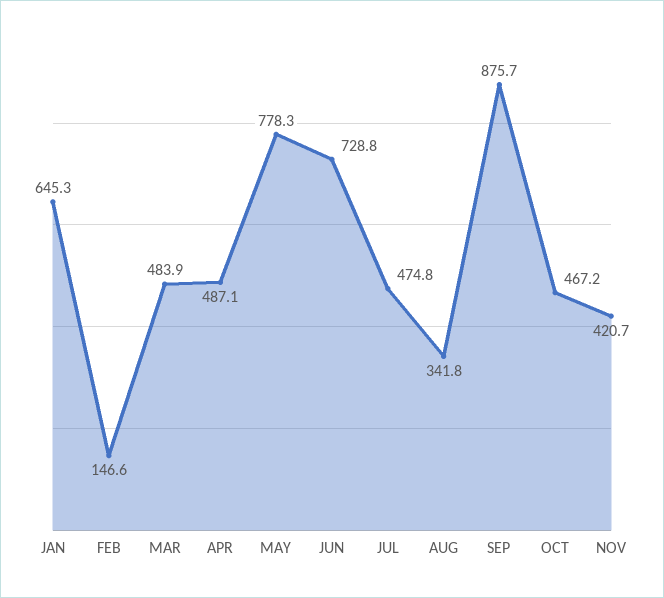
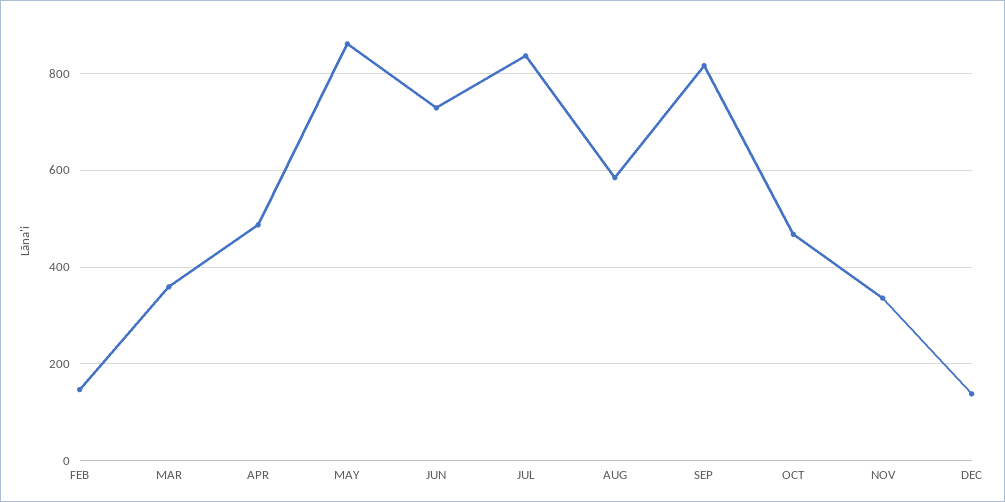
JAN: 645.3 -> none
MAR: 483.9 -> 360
MAY: 778.3 -> 860
JUL: 474.8 -> 840
AUG: 341.8 -> 580
SEP: 875.7 -> 820
NOV: 420.7 -> 340
DEC: none -> 140

